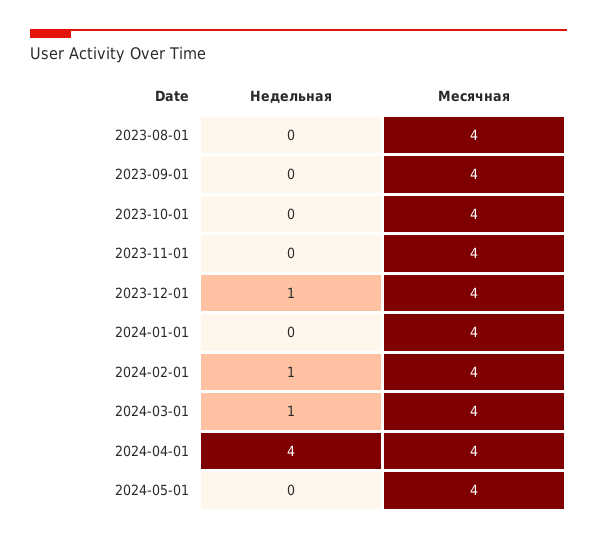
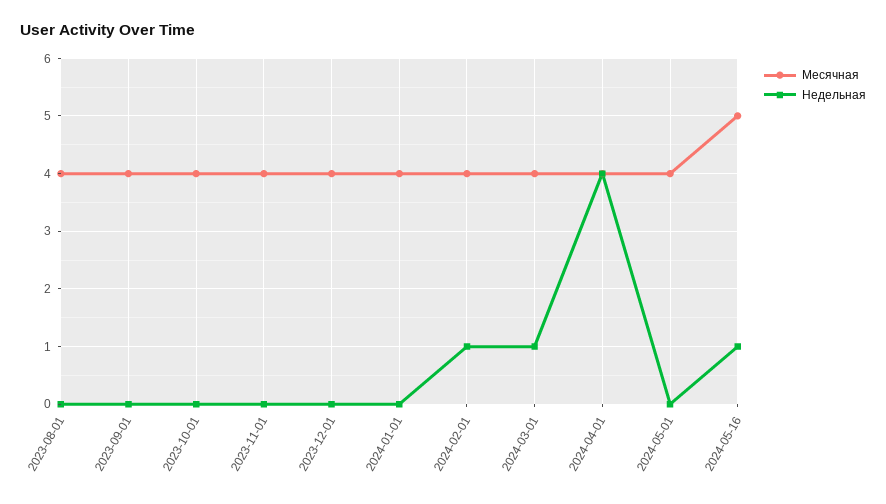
Недельная, 2023-12-01: 1 -> 0
Месячная, 2024-05-16: none -> 5
Недельная, 2024-05-16: none -> 1

